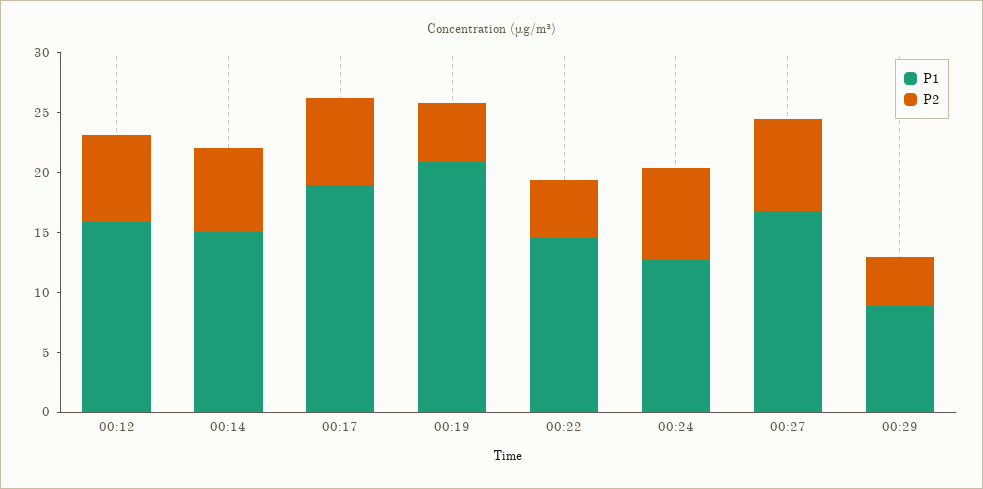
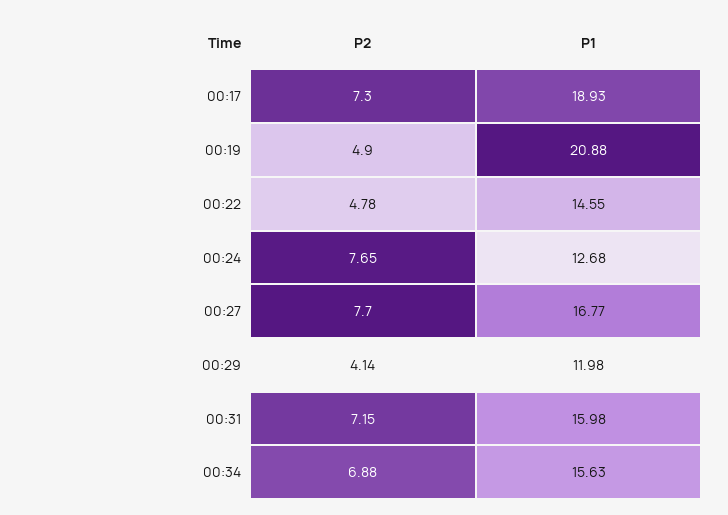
P1, 00:12: 16 -> none
P2, 00:12: 7 -> none
P1, 00:14: 15 -> none
P2, 00:14: 7 -> none
P1, 00:29: 9 -> 11.98
P2, 00:31: none -> 7.15
P1, 00:31: none -> 15.98
P2, 00:34: none -> 6.88
P1, 00:34: none -> 15.63

